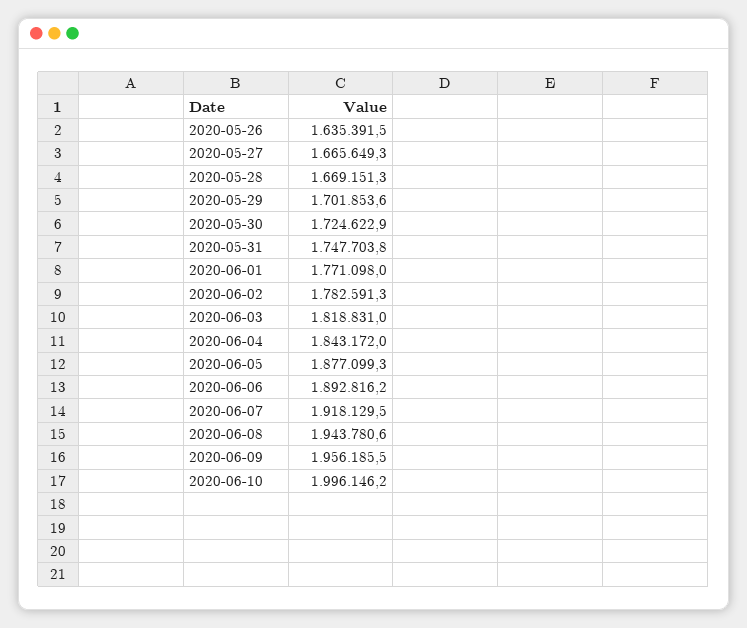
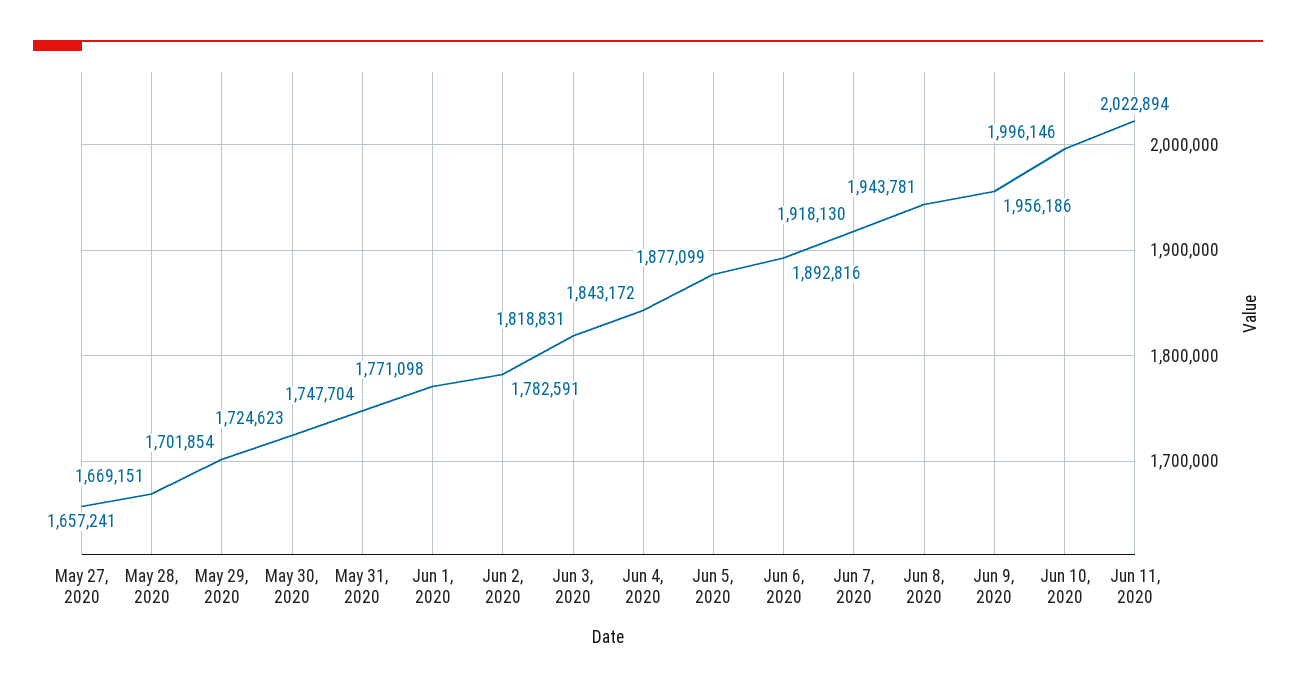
2020-05-26: 1635391.5 -> none
2020-05-27: 1665649.3 -> 1657241
Jun 11, 2020: none -> 2022894

